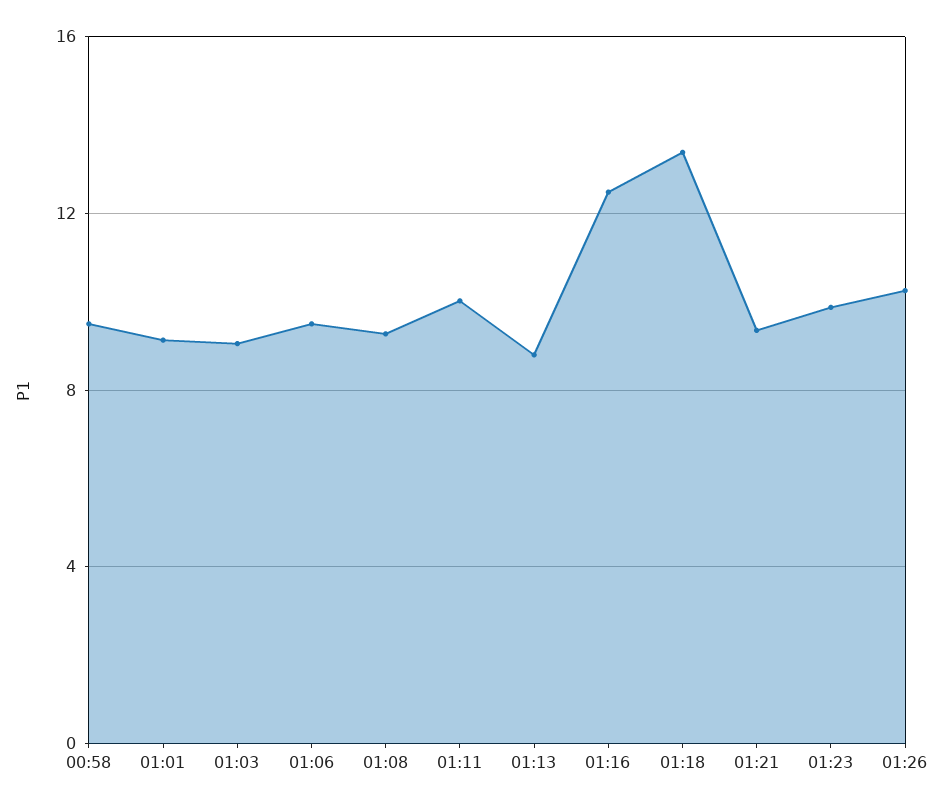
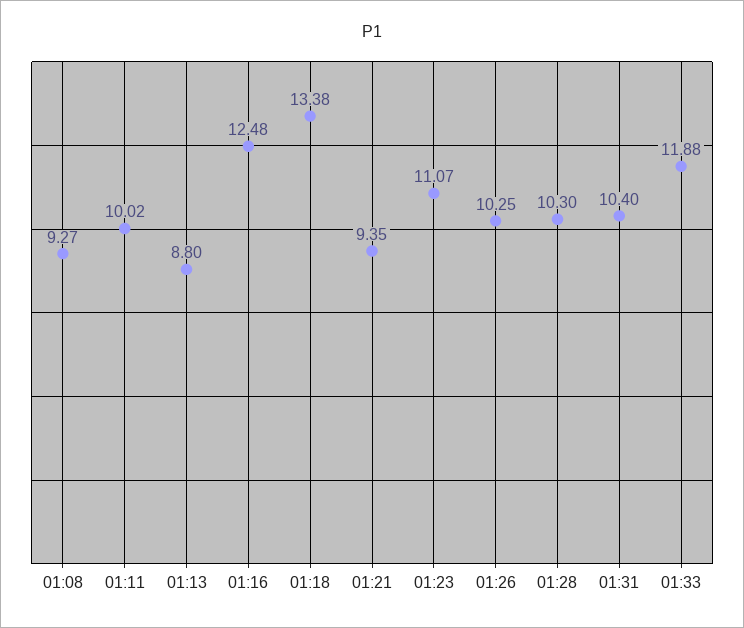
00:58: 9.5 -> none
01:01: 9 -> none
01:03: 9 -> none
01:06: 9.5 -> none
01:23: 10 -> 11.07
01:28: none -> 10.3
01:31: none -> 10.4
01:33: none -> 11.88

